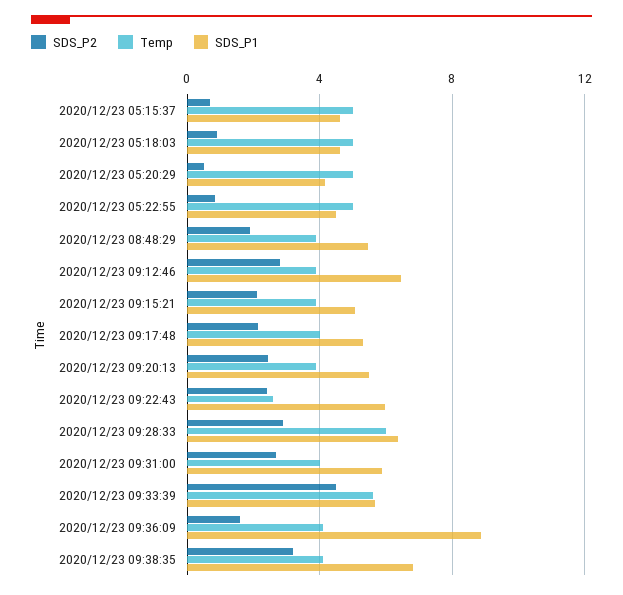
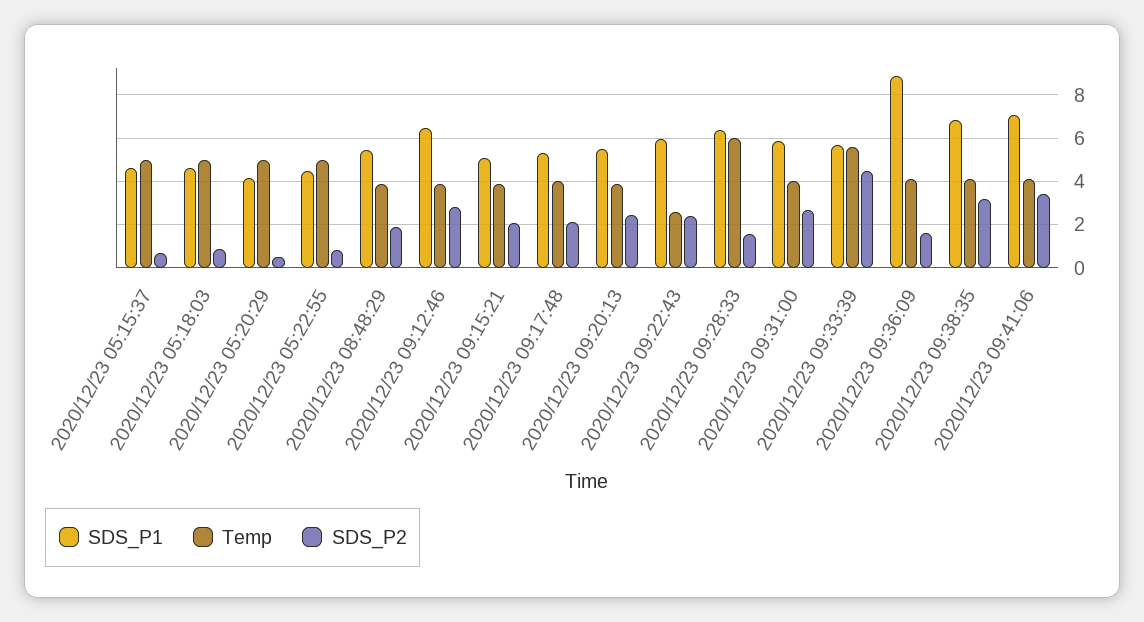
SDS_P2, 2020/12/23 09:28:33: 3 -> 1.5
SDS_P1, 2020/12/23 09:41:06: none -> 7
Temp, 2020/12/23 09:41:06: none -> 4
SDS_P2, 2020/12/23 09:41:06: none -> 3.5

